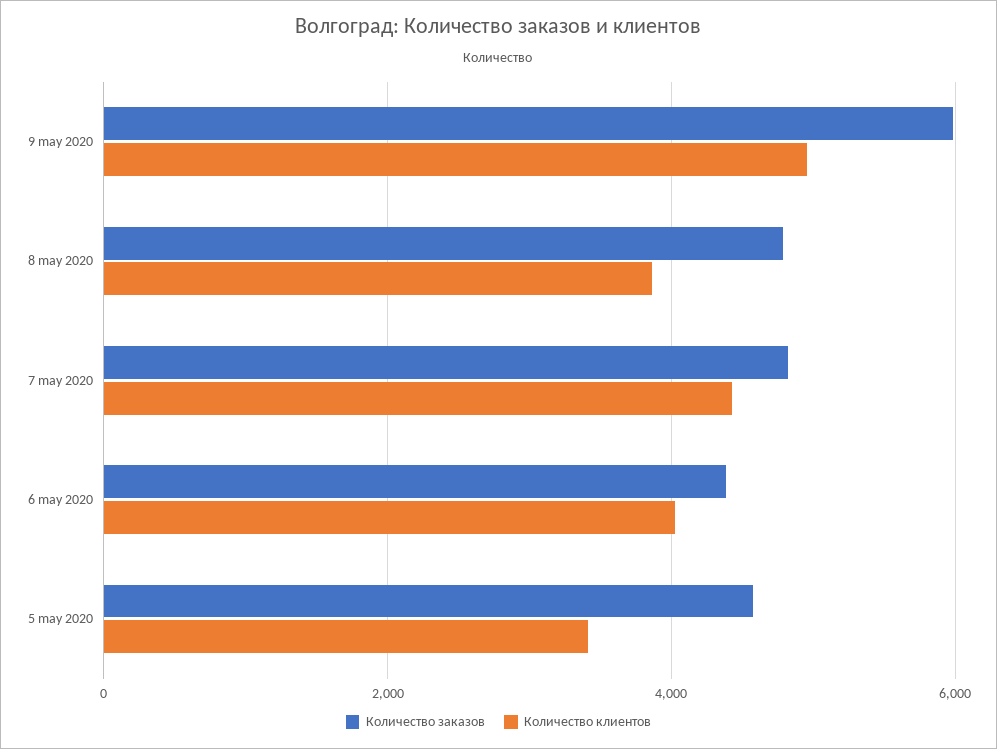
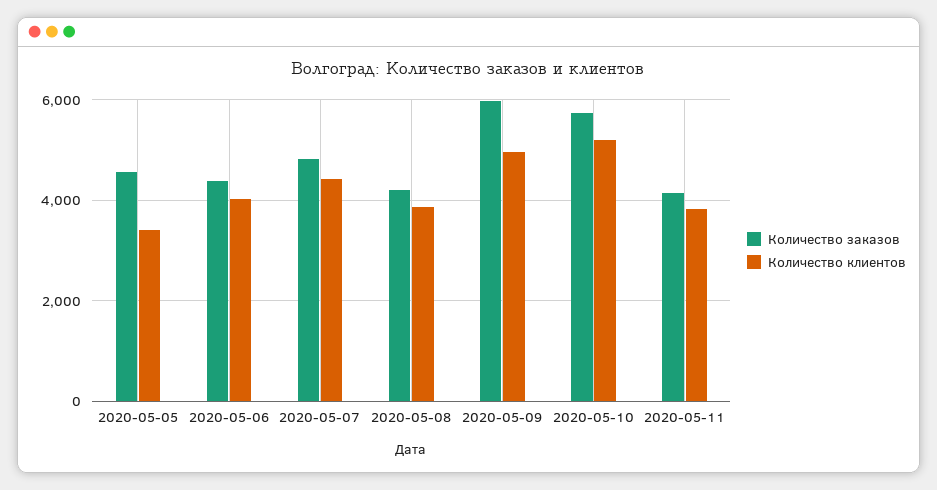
Количество заказов, 8 may 2020: 4800 -> 4200
Количество заказов, 2020-05-10: none -> 5800
Количество клиентов, 2020-05-10: none -> 5200
Количество заказов, 2020-05-11: none -> 4200
Количество клиентов, 2020-05-11: none -> 3800

